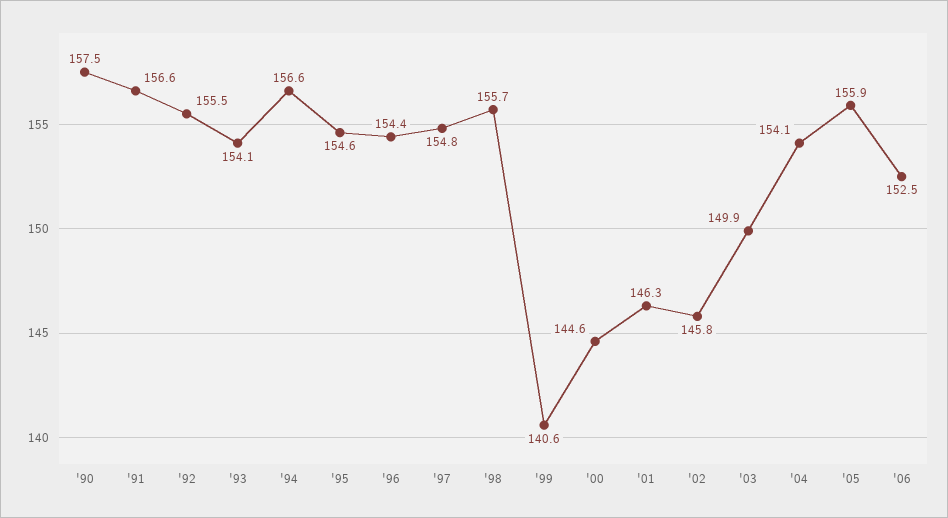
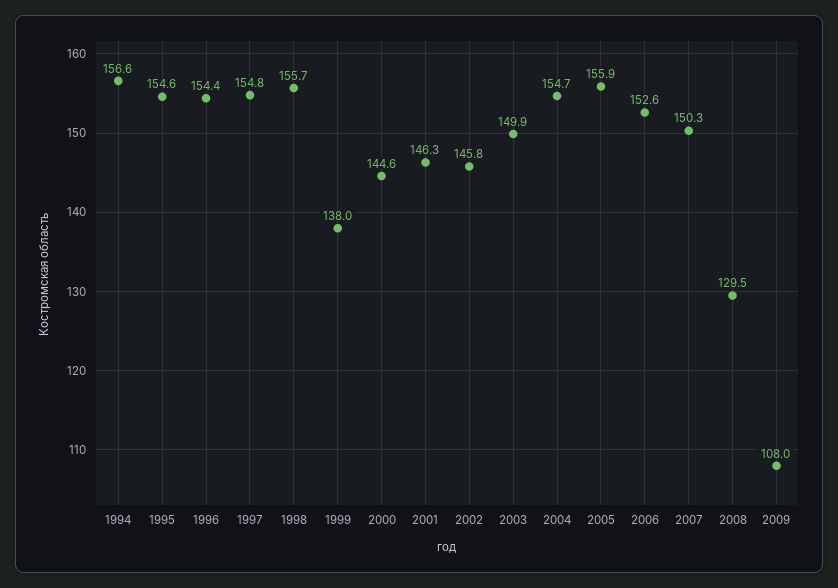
'90: 157.5 -> none
'91: 156.6 -> none
'92: 155.5 -> none
'93: 154.1 -> none
'99: 140.6 -> 138
'04: 154.1 -> 154.7
'06: 152.5 -> 152.6
2007: none -> 150.3
2008: none -> 129.5
2009: none -> 108

